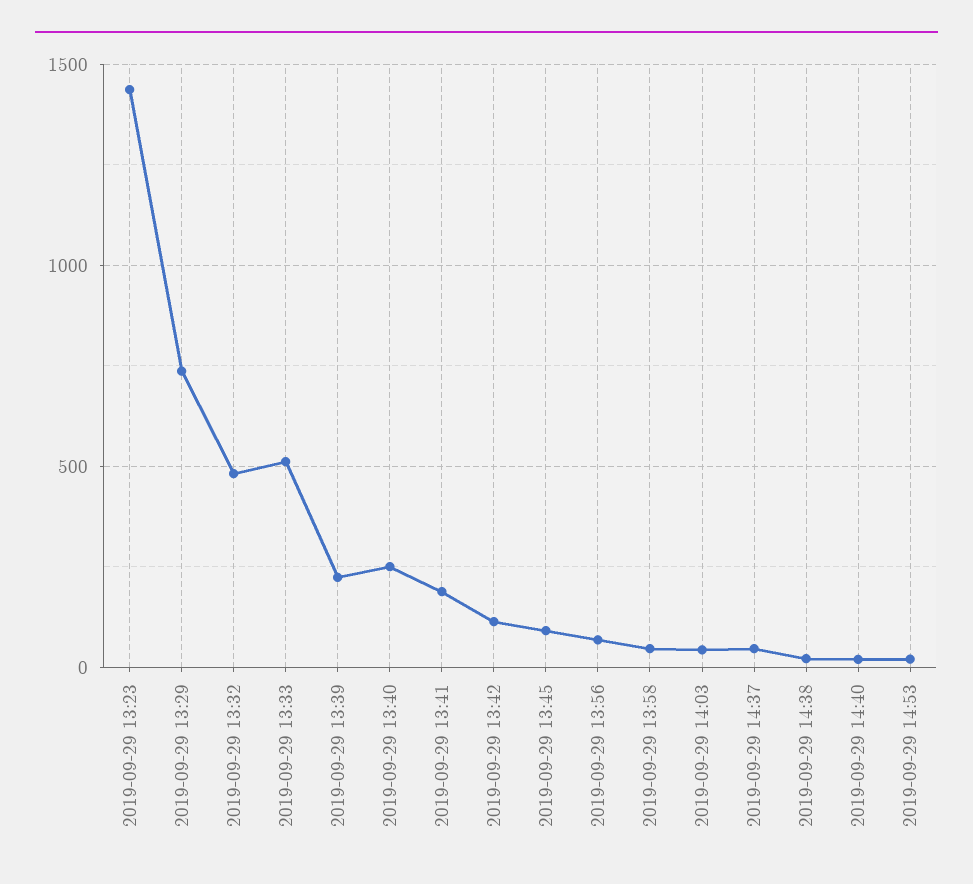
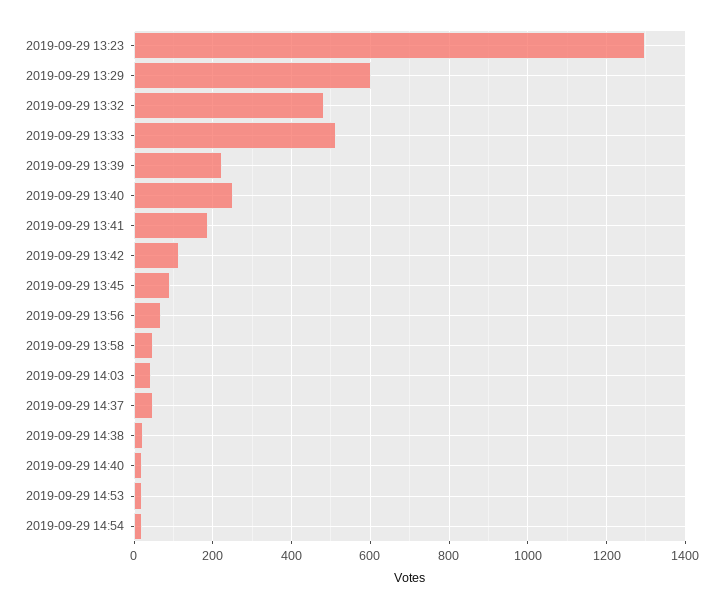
2019-09-29 13:23: 1450 -> 1300
2019-09-29 13:29: 750 -> 600
2019-09-29 14:54: none -> 20

